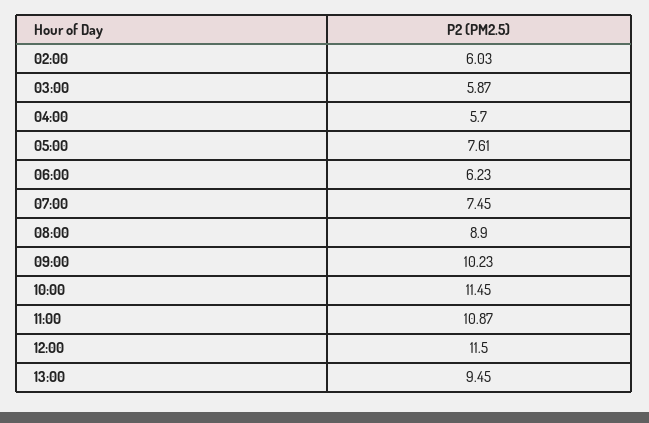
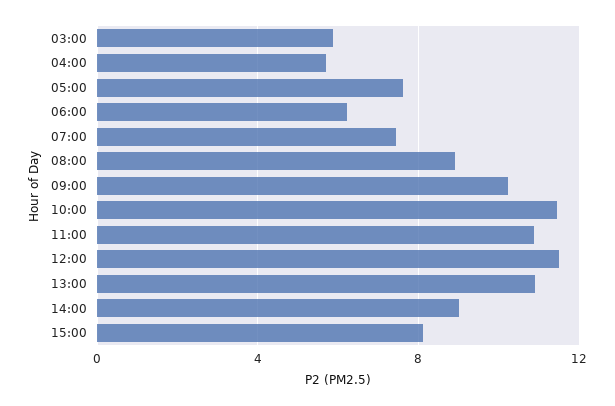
02:00: 6.03 -> none
13:00: 9.45 -> 11
14:00: none -> 9
15:00: none -> 8

